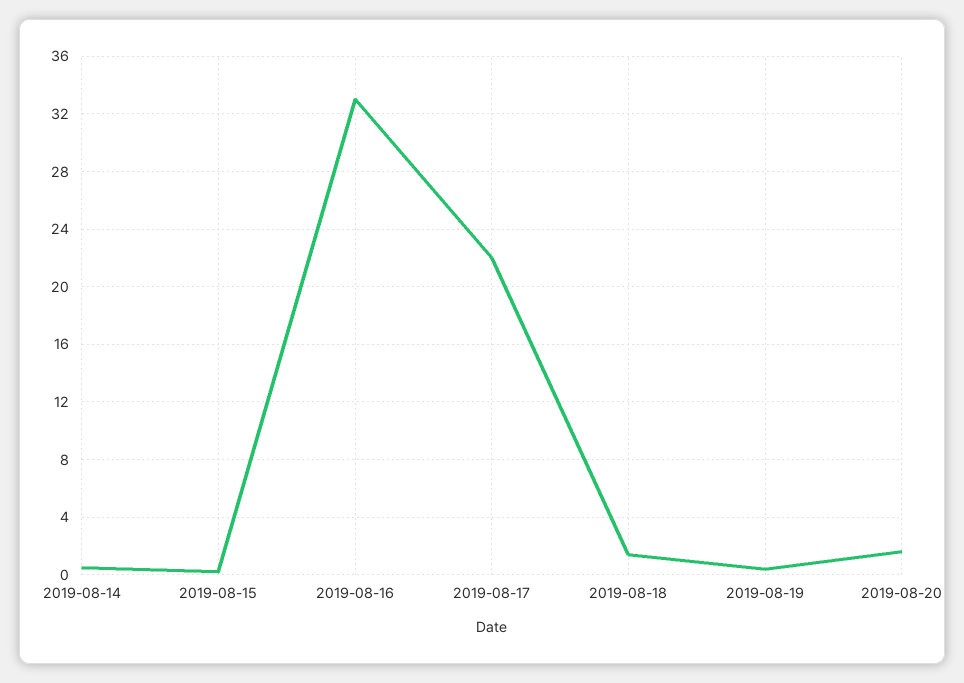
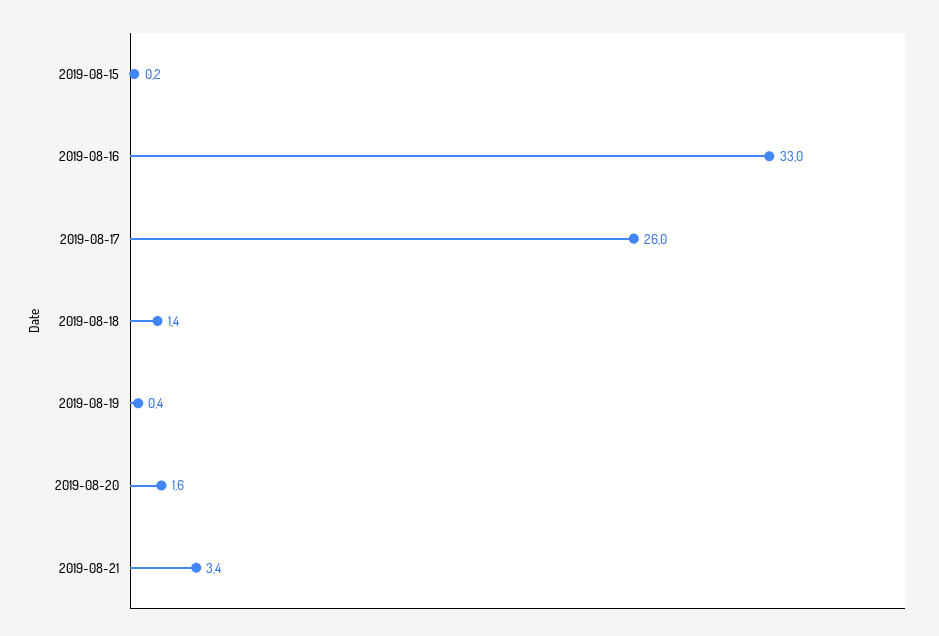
2019-08-14: 0.5 -> none
2019-08-17: 22 -> 26
2019-08-21: none -> 3.4

